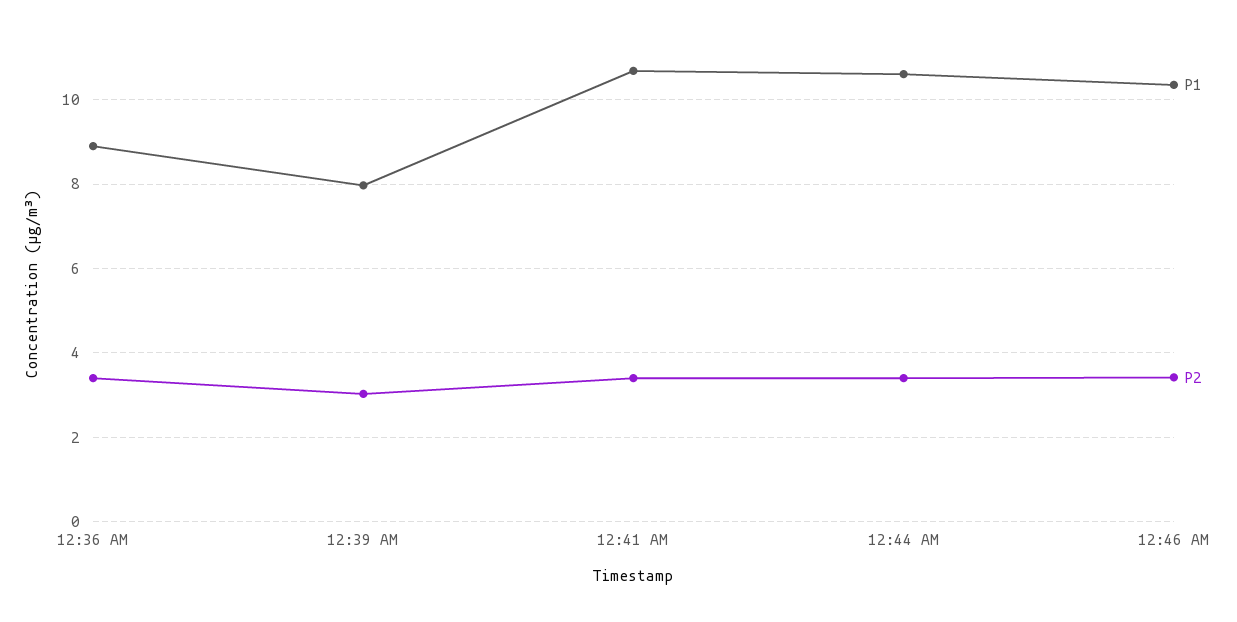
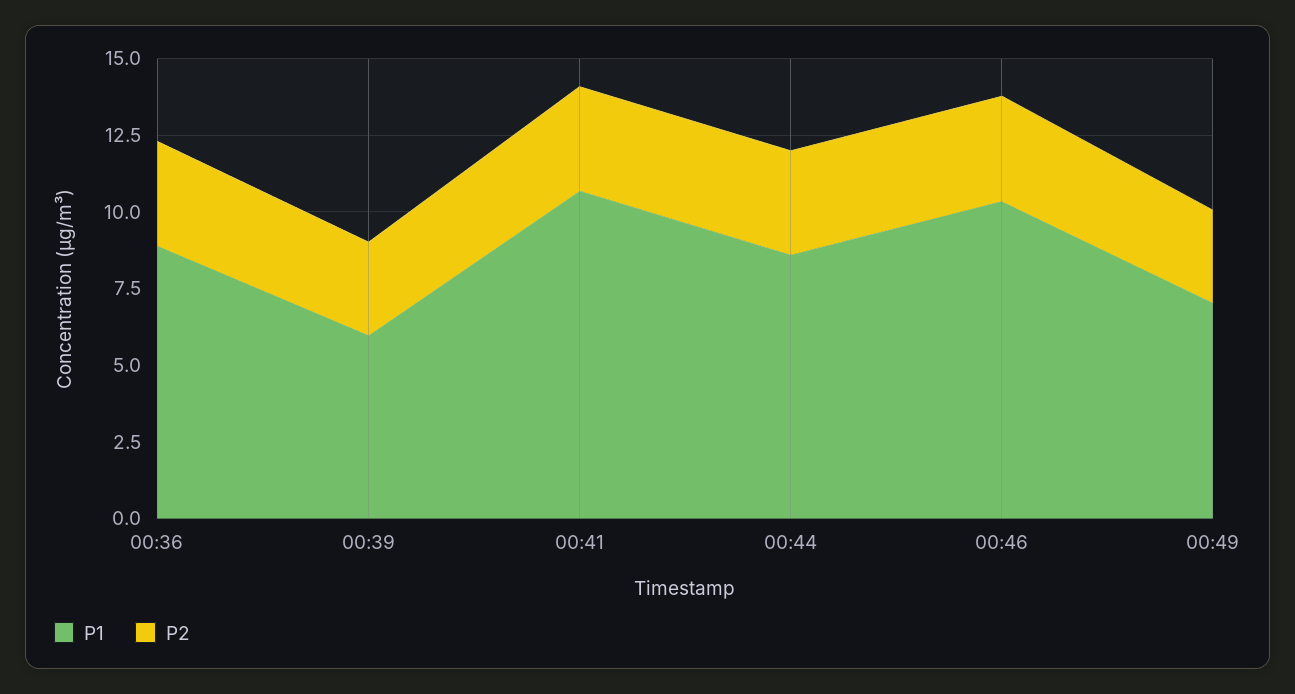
P1, 12:39 AM: 8 -> 6
P1, 12:44 AM: 10.6 -> 8.5
P1, 00:49: none -> 7
P2, 00:49: none -> 3

